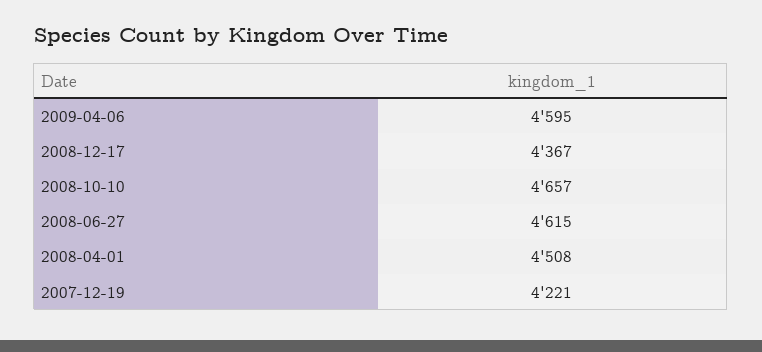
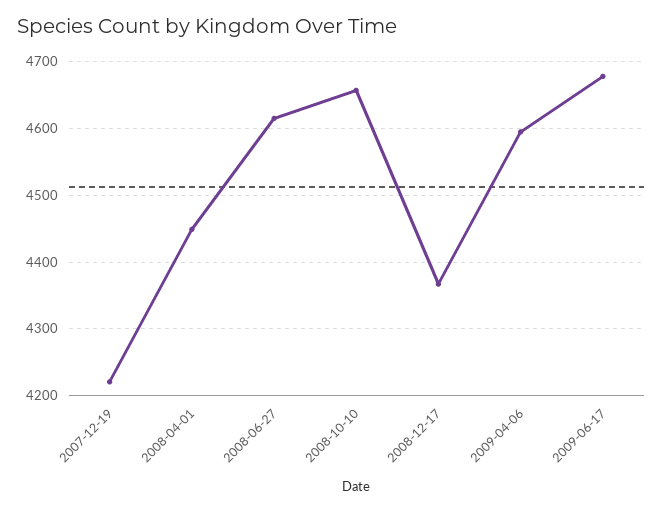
2008-04-01: 4508 -> 4450
2009-06-17: none -> 4680

